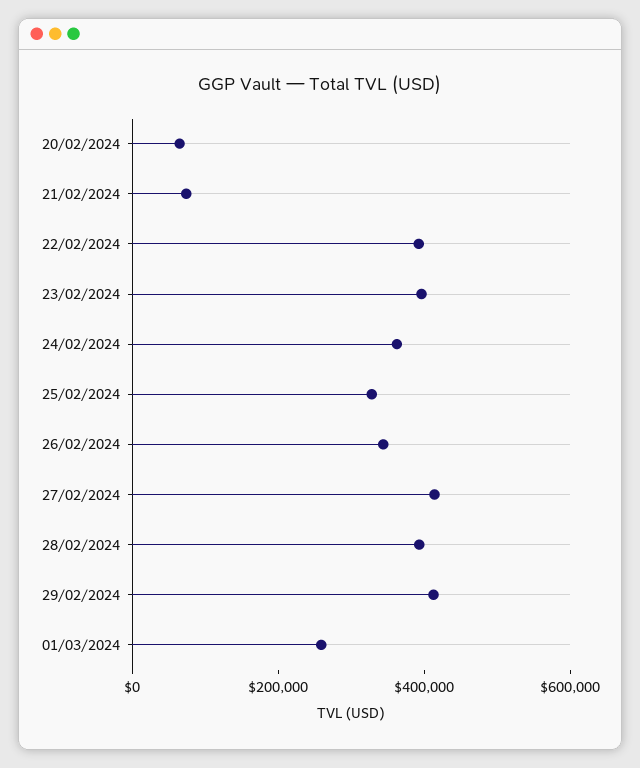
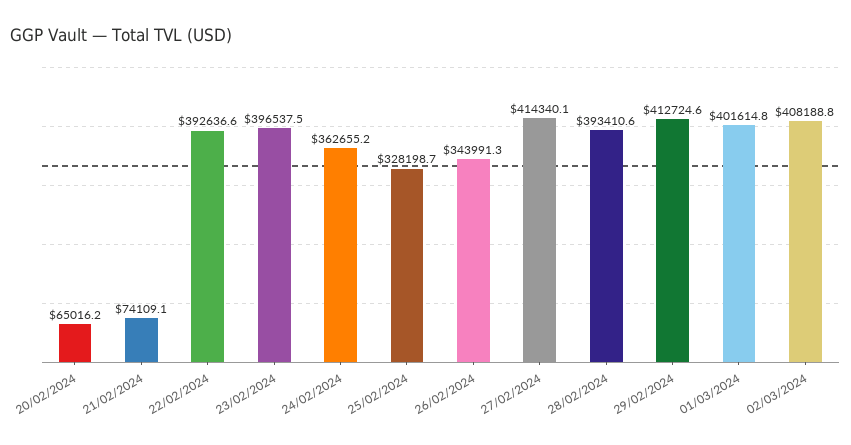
01/03/2024: 250000 -> 401614.8
02/03/2024: none -> 408188.8

